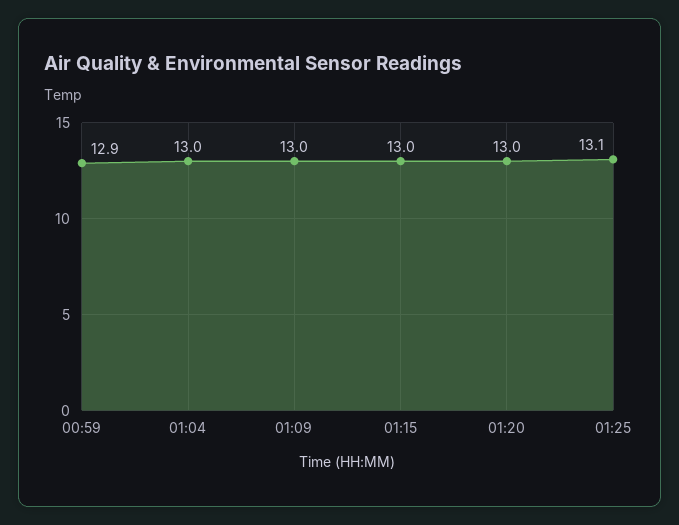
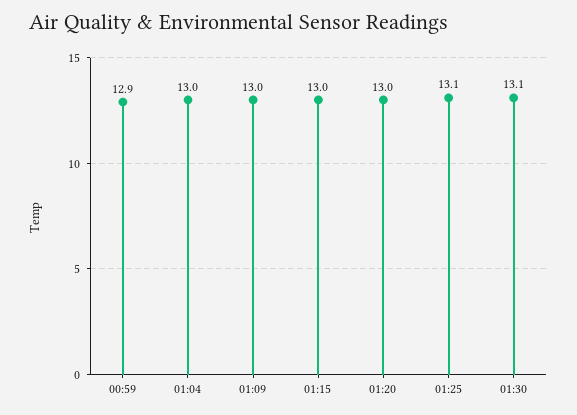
01:30: none -> 13.1

